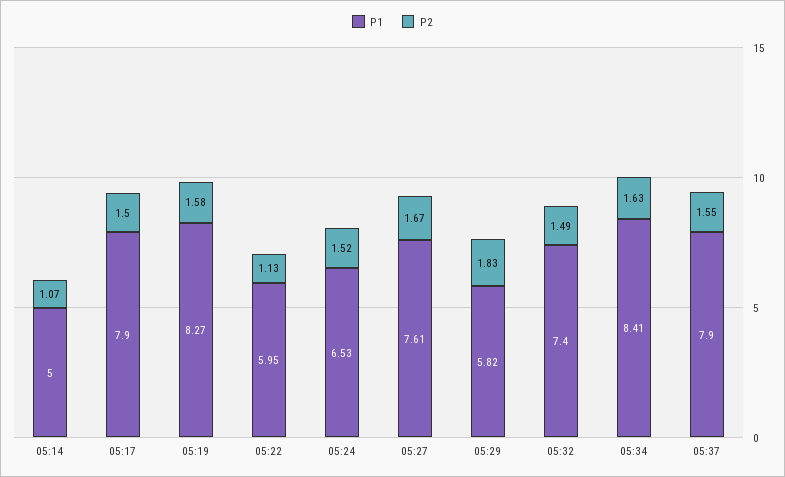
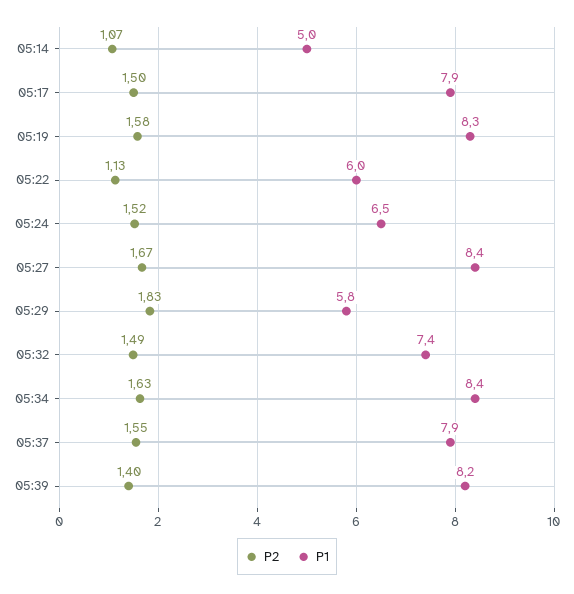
P1, 05:27: 7.61 -> 8.4
P2, 05:39: none -> 1.4
P1, 05:39: none -> 8.2

